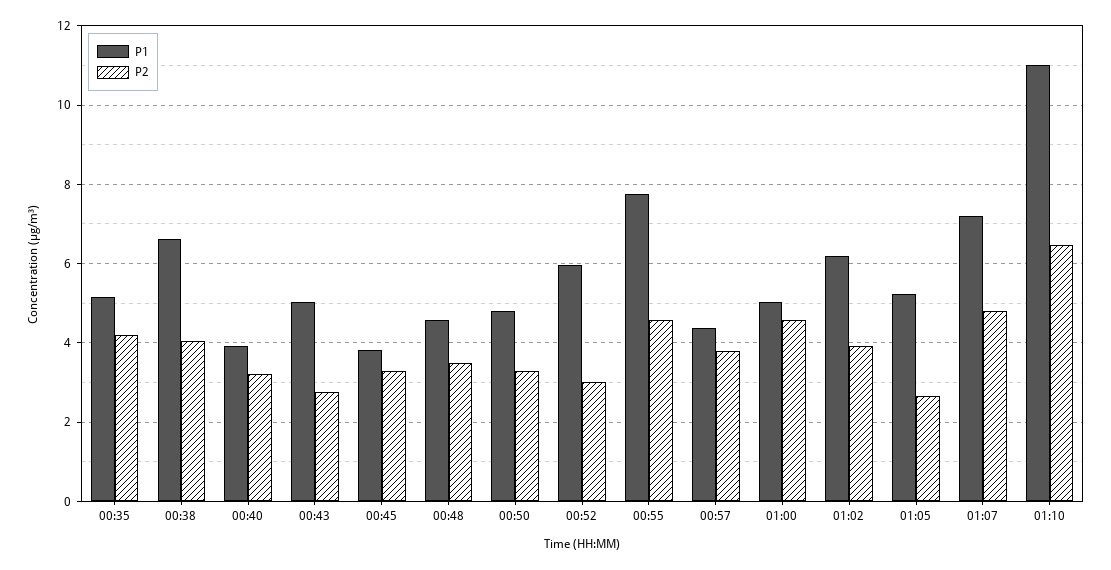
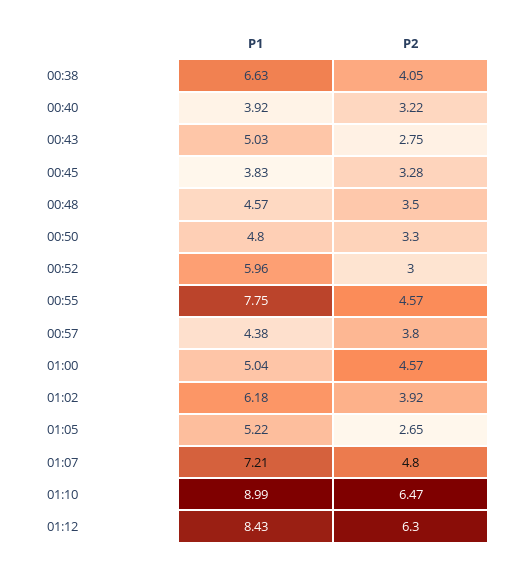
P1, 00:35: 5.2 -> none
P2, 00:35: 4.2 -> none
P1, 01:10: 11 -> 8.99
P1, 01:12: none -> 8.43
P2, 01:12: none -> 6.3

